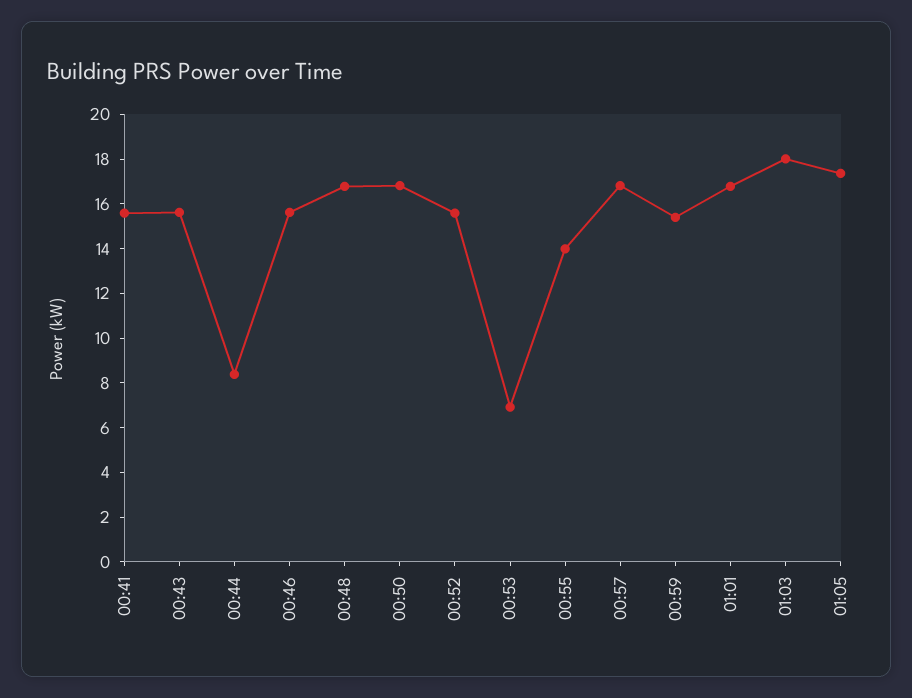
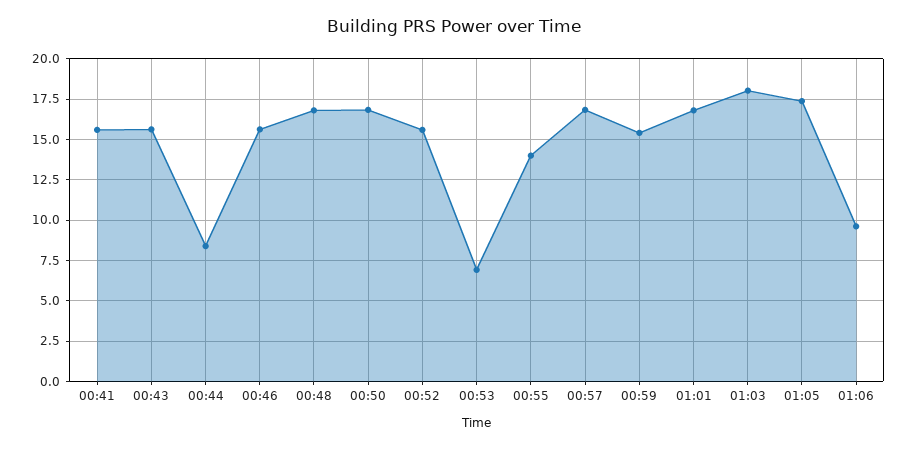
01:06: none -> 9.5

